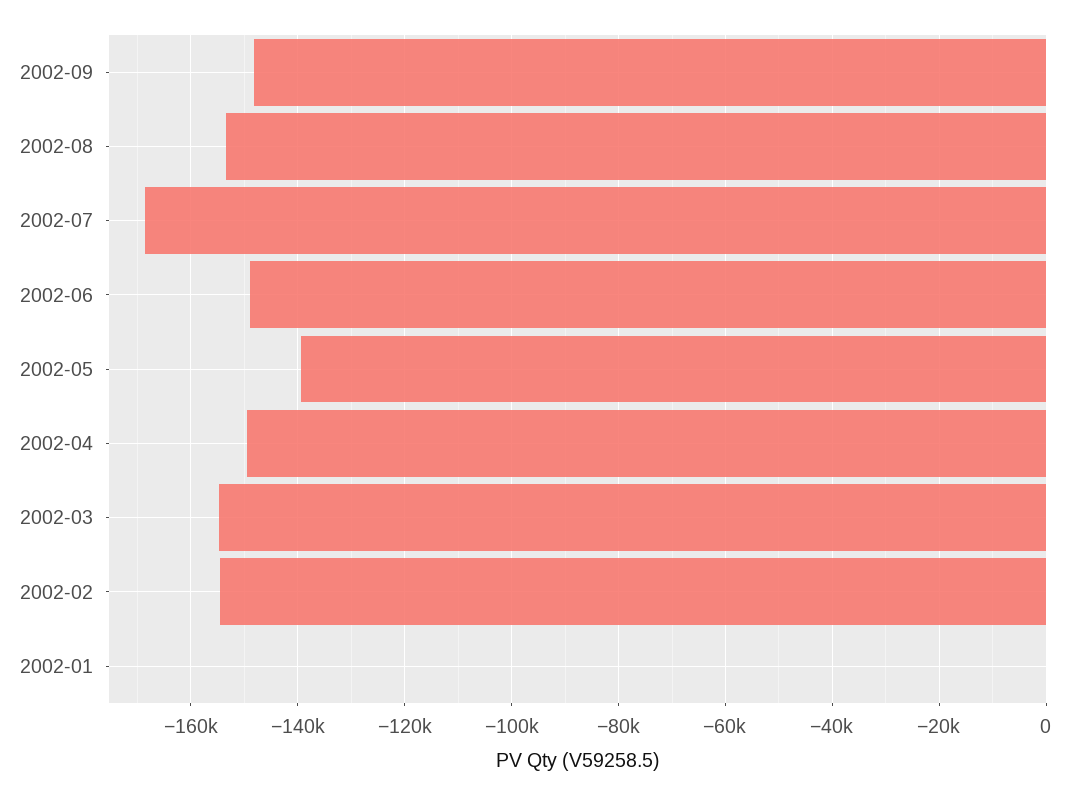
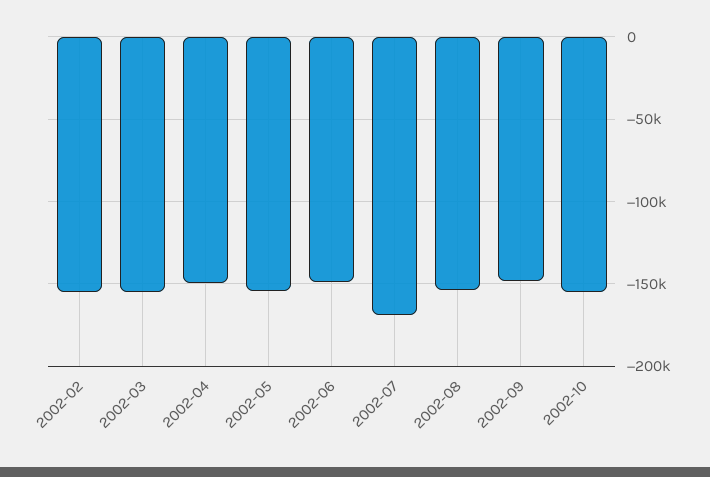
2002-05: -140000 -> -155000
2002-01: 0 -> none
2002-10: none -> -155000

